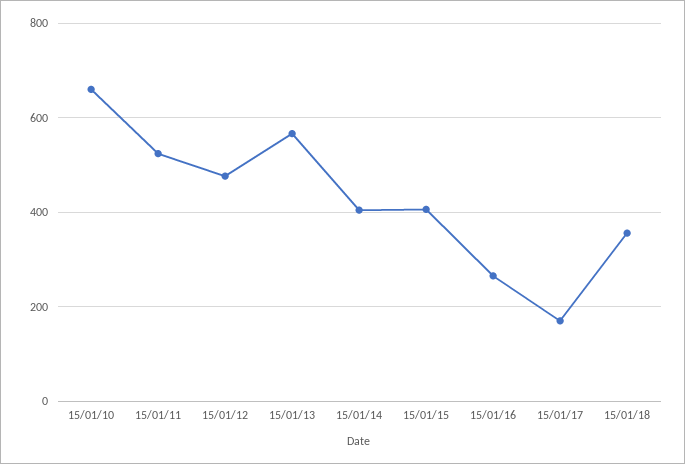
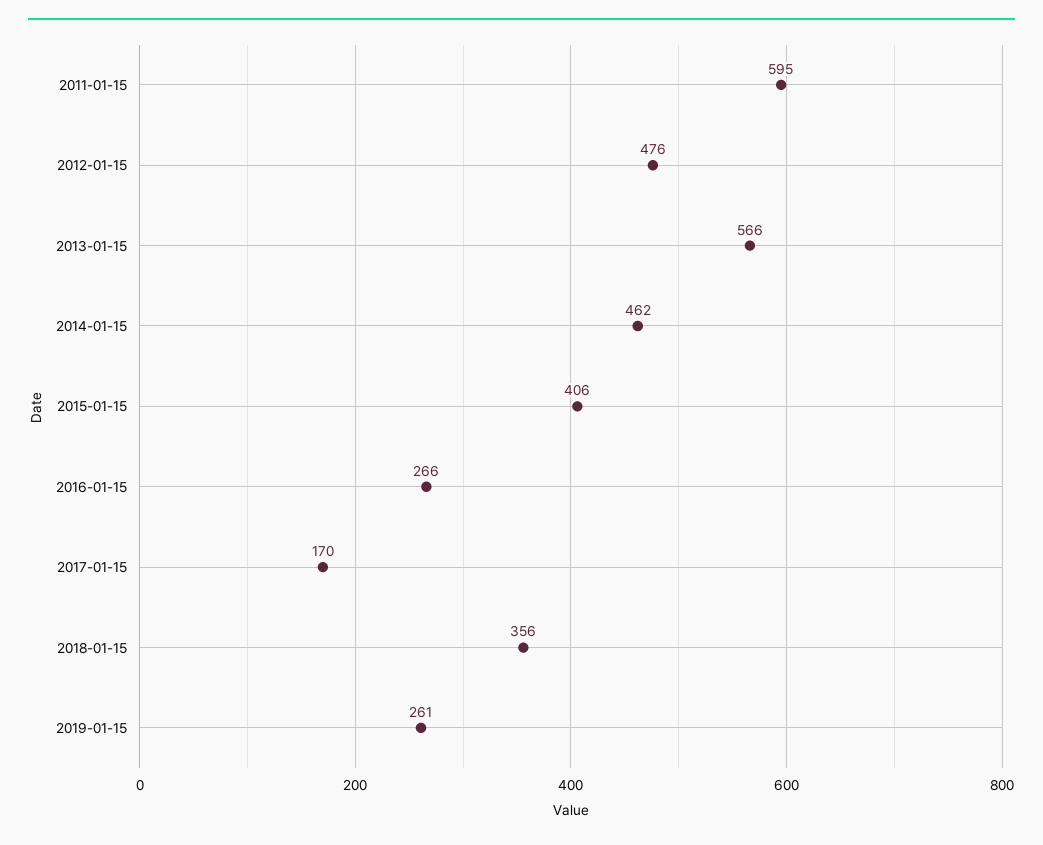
15/01/10: 660 -> none
15/01/11: 520 -> 595
15/01/14: 400 -> 462
2019-01-15: none -> 261

